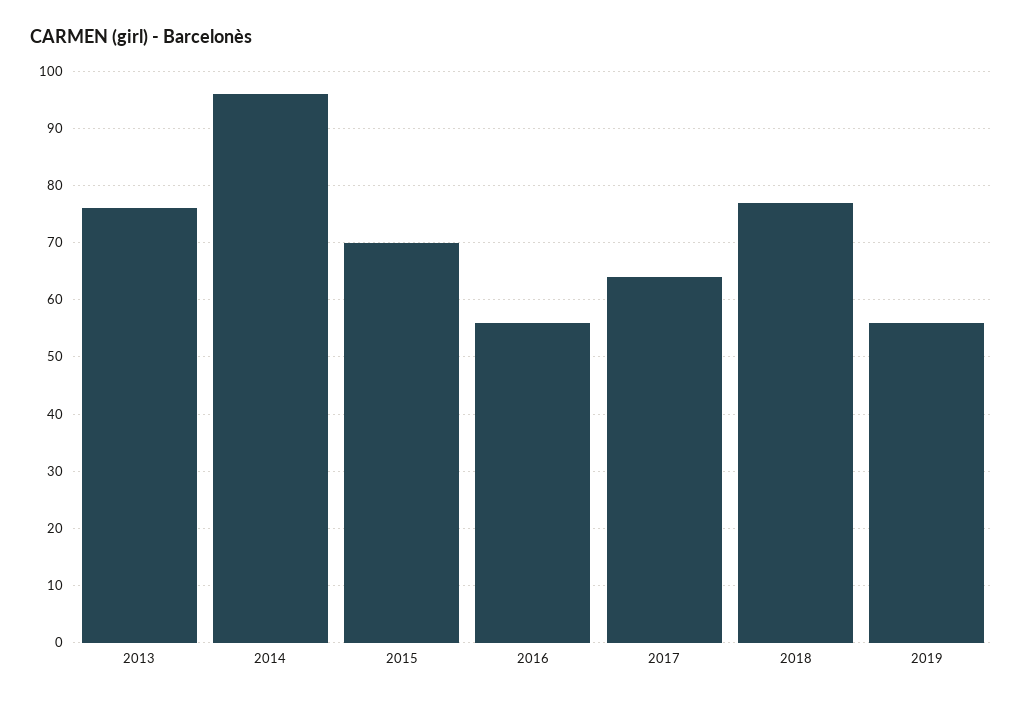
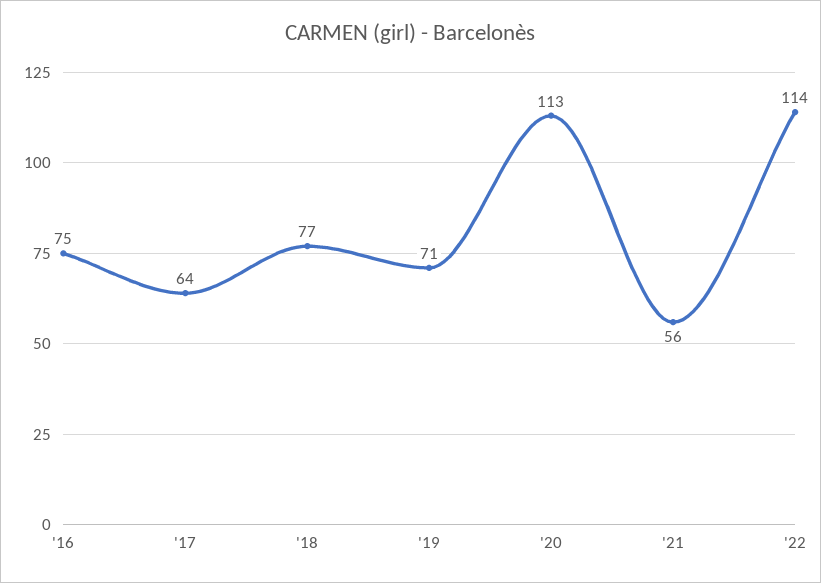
2013: 75 -> none
2014: 95 -> none
2015: 70 -> none
2016: 55 -> 75
2019: 55 -> 71
'20: none -> 113
'21: none -> 56
'22: none -> 114

